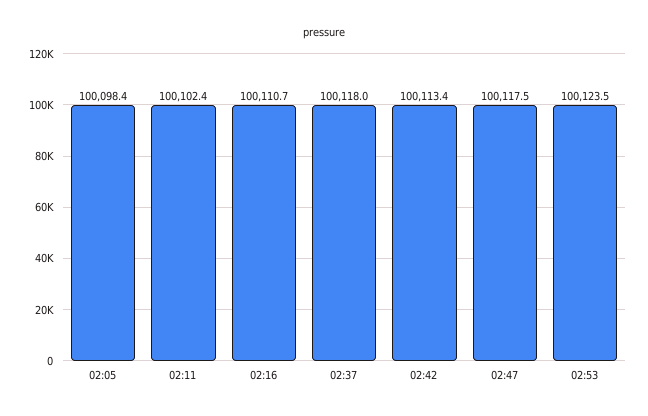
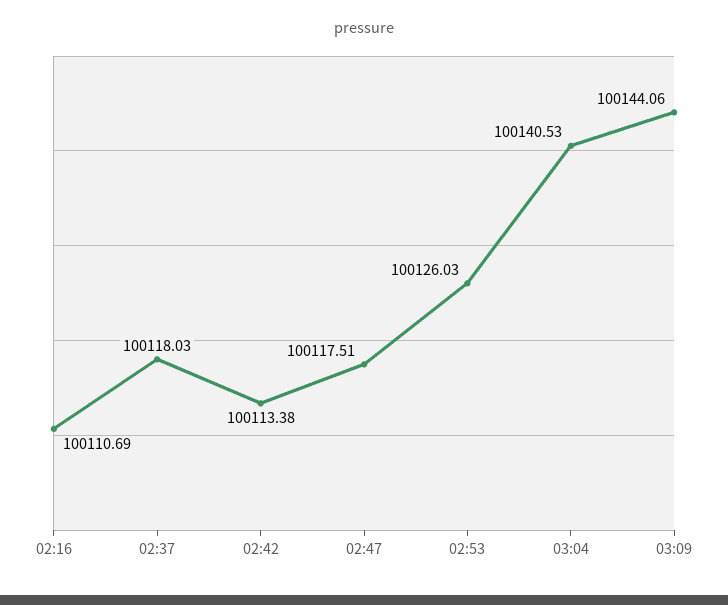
02:05: 100098.4 -> none
02:11: 100102.4 -> none
02:53: 100123.5 -> 100126.03
03:04: none -> 100140.53
03:09: none -> 100144.06

